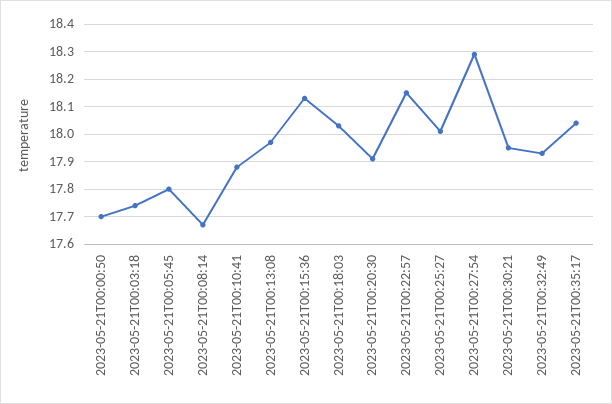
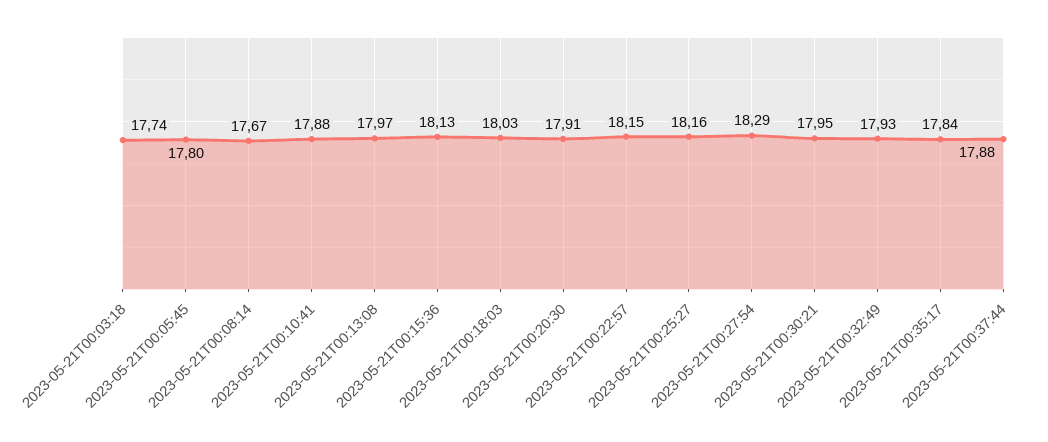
2023-05-21T00:00:50: 17.7 -> none
2023-05-21T00:25:27: 18 -> 18.16
2023-05-21T00:35:17: 18.05 -> 17.84
2023-05-21T00:37:44: none -> 17.88

